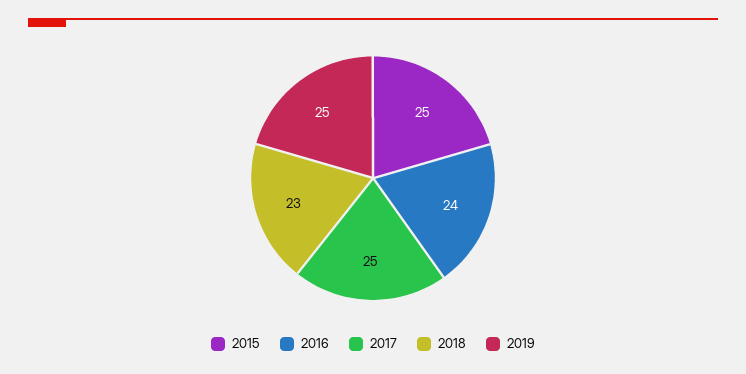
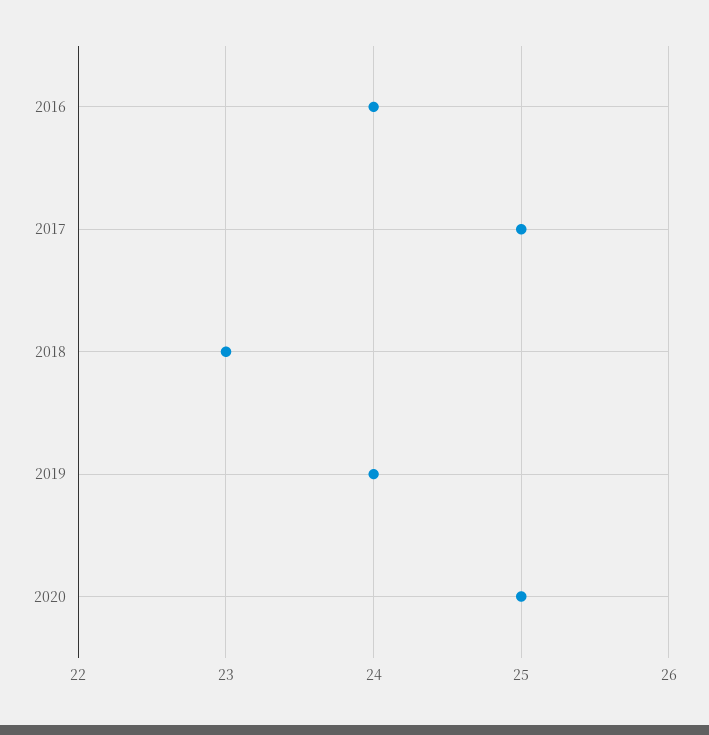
2015: 25 -> none
2019: 25 -> 24
2020: none -> 25

